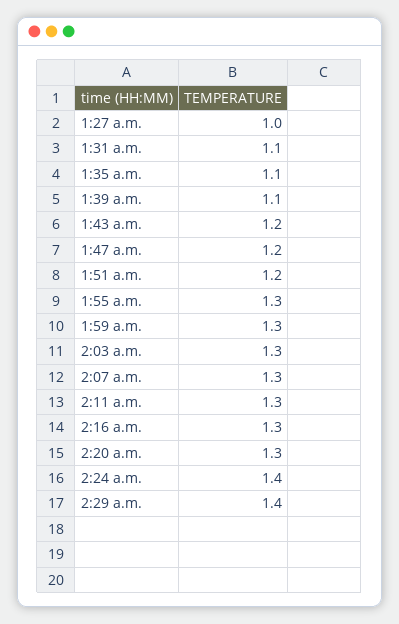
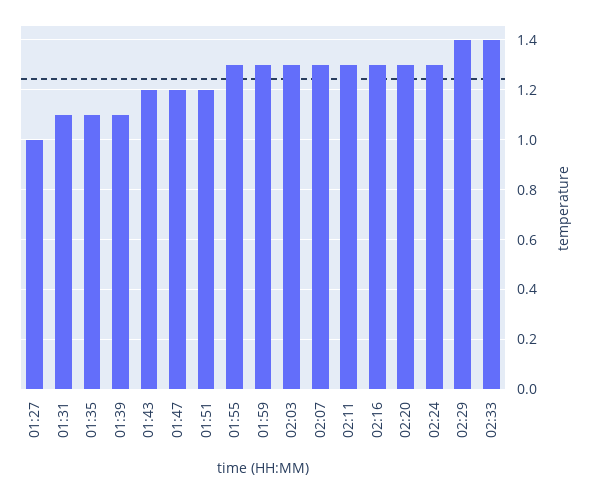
2:24 a.m.: 1.4 -> 1.3
02:33: none -> 1.4

